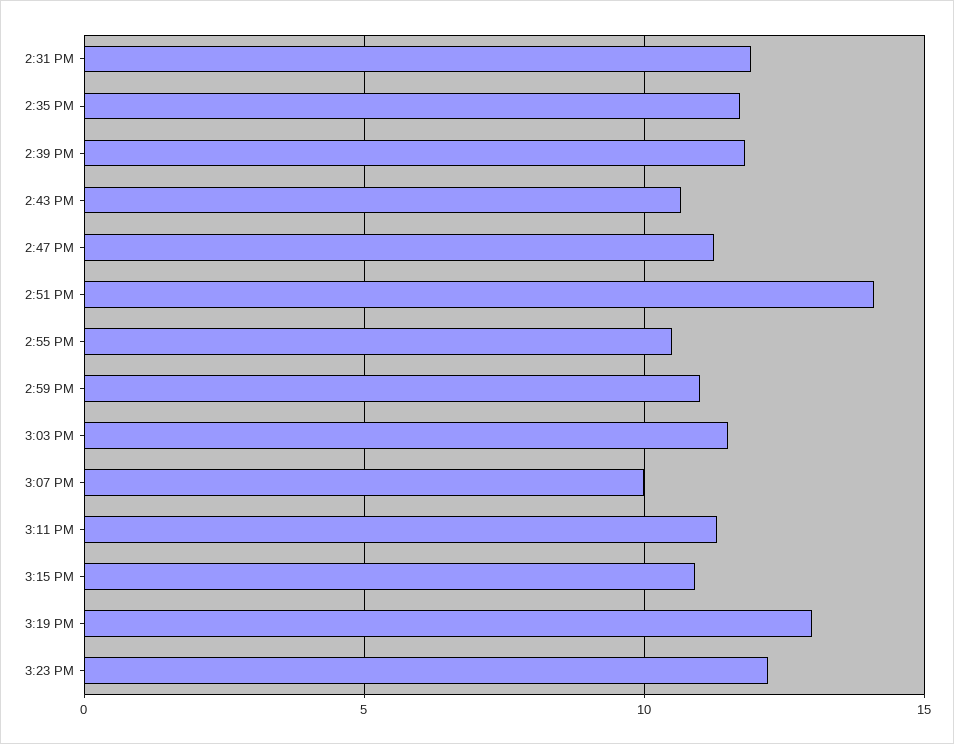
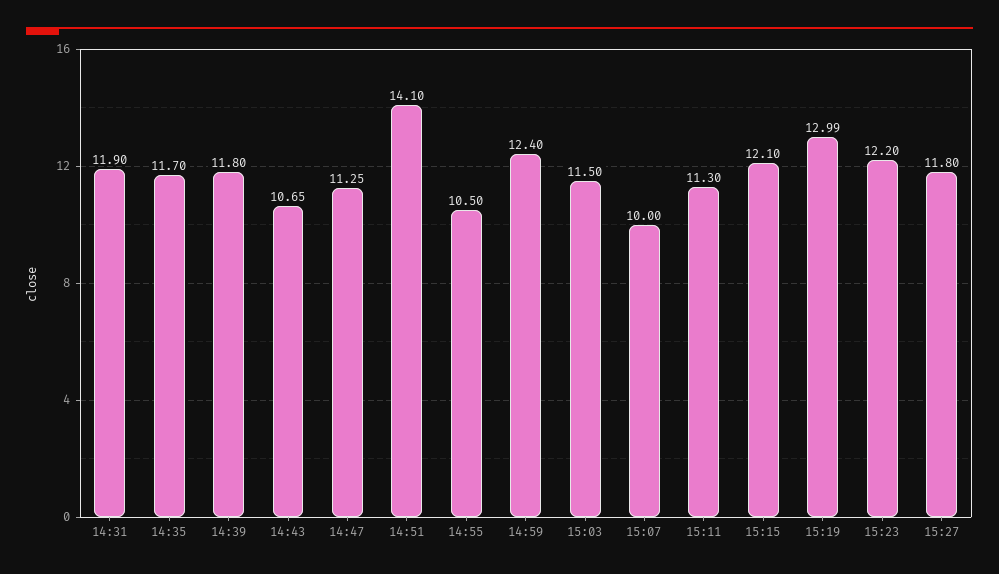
2:59 PM: 11 -> 12.4
3:15 PM: 11 -> 12.1
15:27: none -> 11.8

